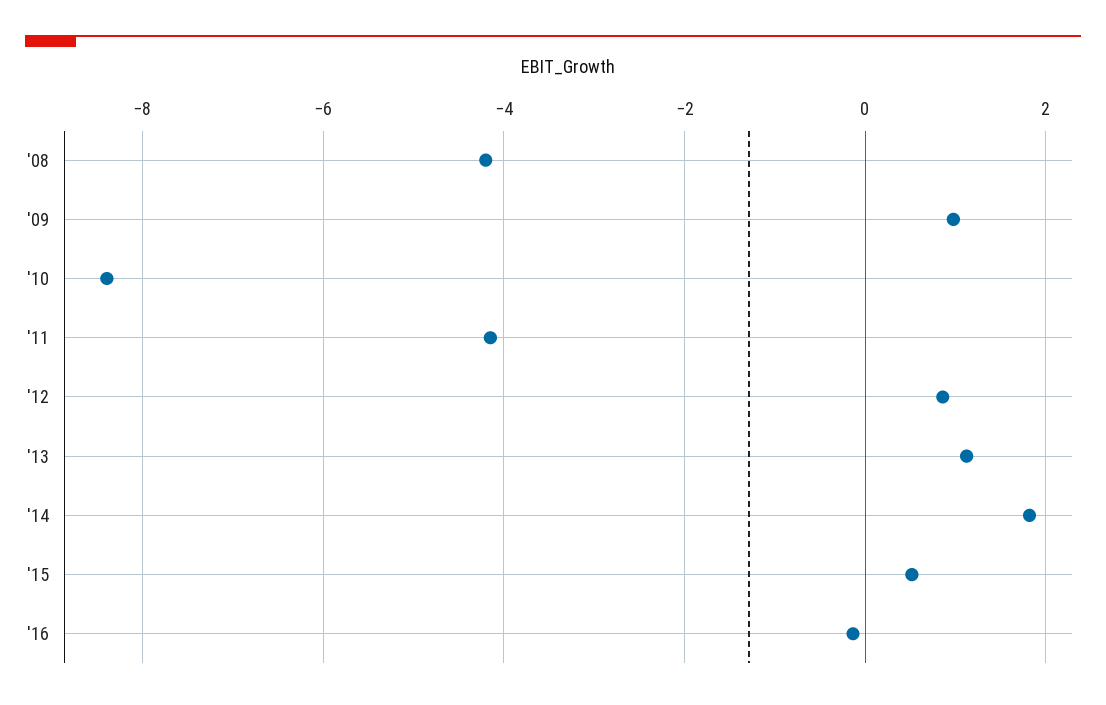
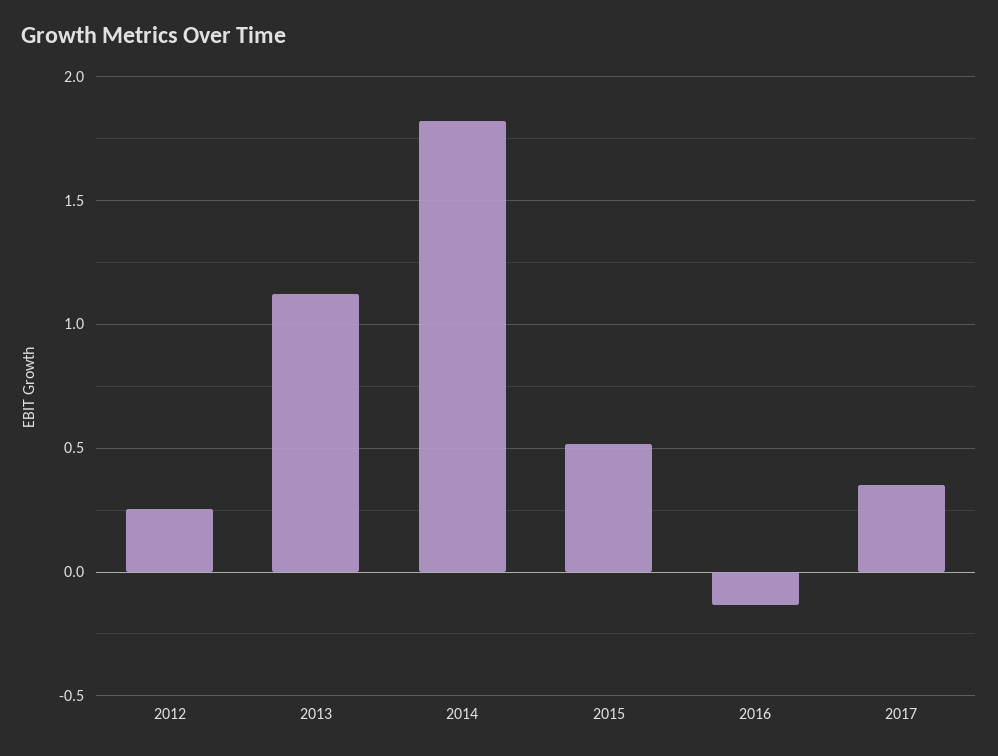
'08: -4.2 -> none
'09: 1 -> none
'10: -8.4 -> none
'11: -4.2 -> none
'12: 0.8 -> 0.25
2017: none -> 0.35

